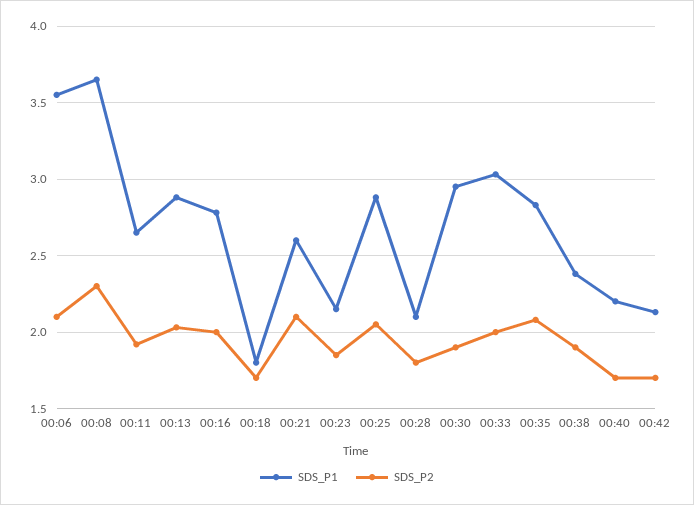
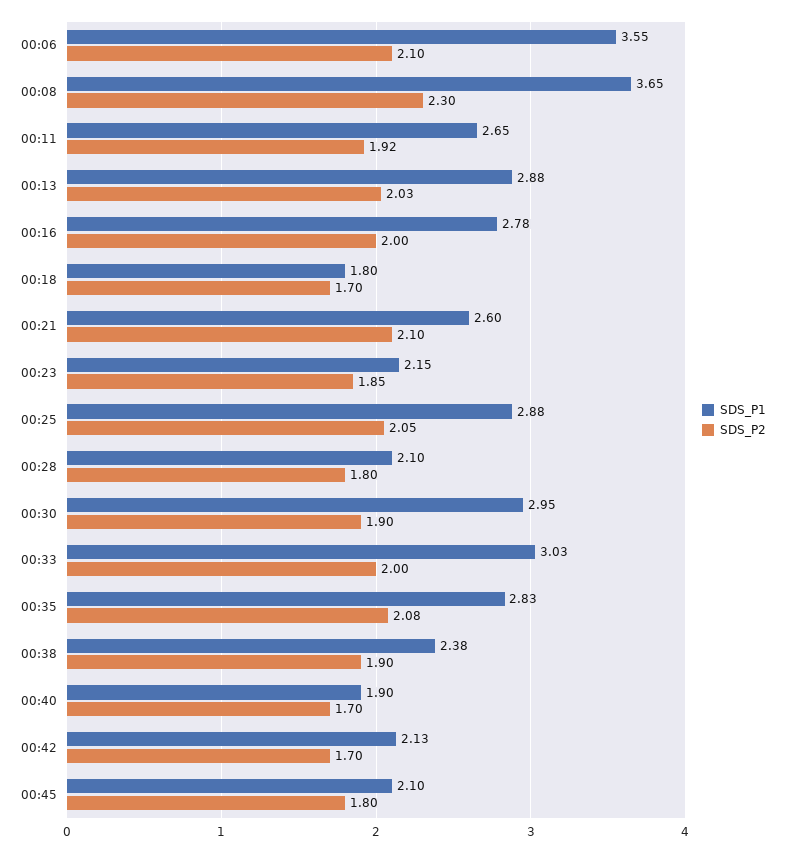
SDS_P1, 00:40: 2.2 -> 1.9
SDS_P1, 00:45: none -> 2.1
SDS_P2, 00:45: none -> 1.8

